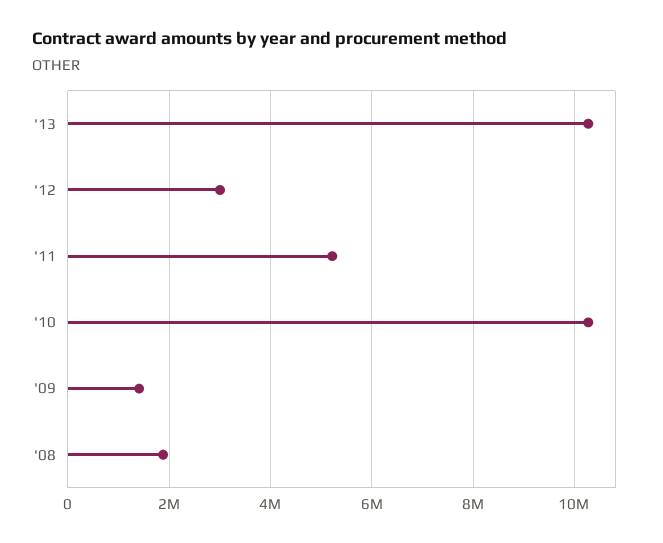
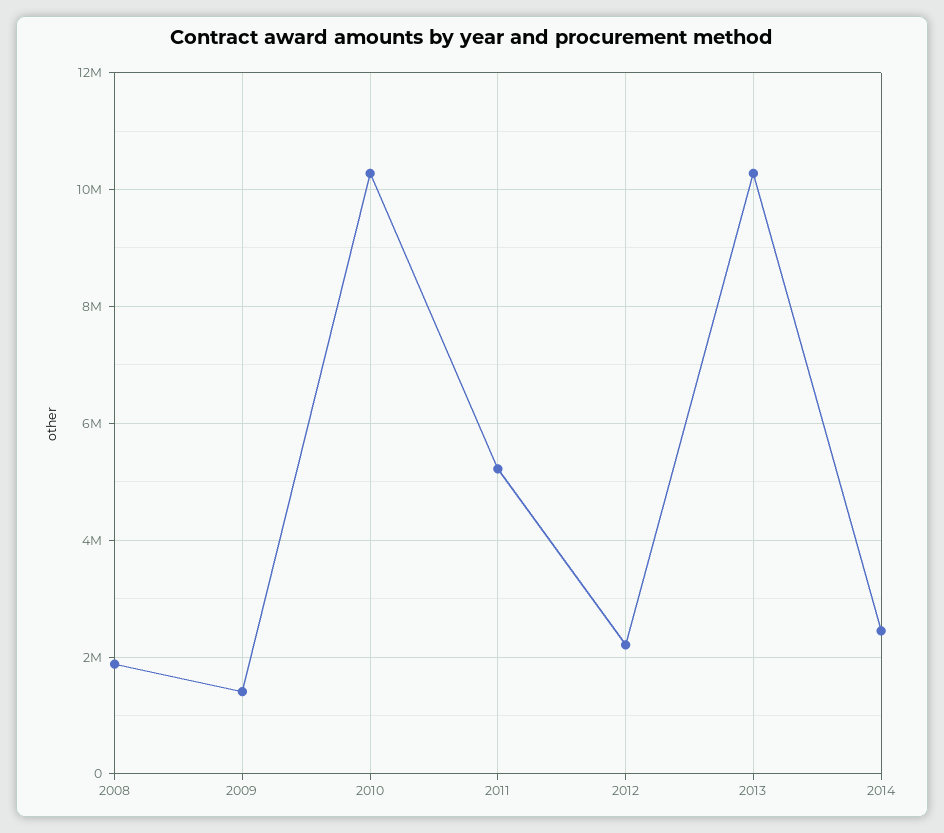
'12: 3000000 -> 2200000
2014: none -> 2400000

